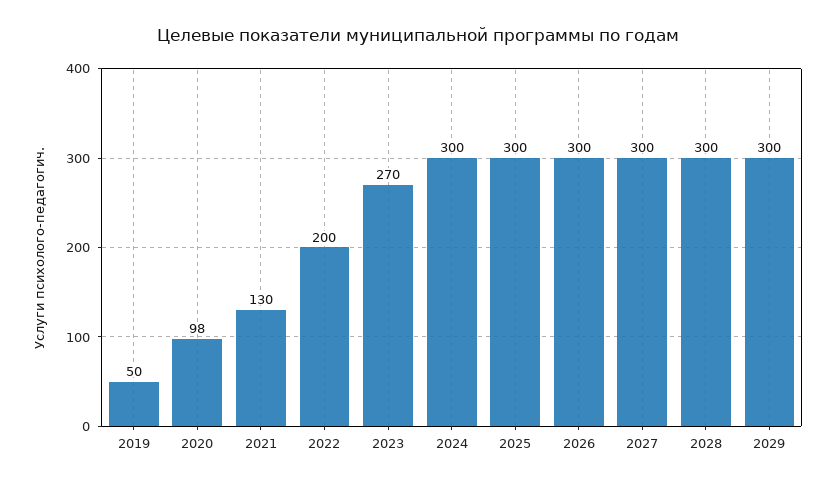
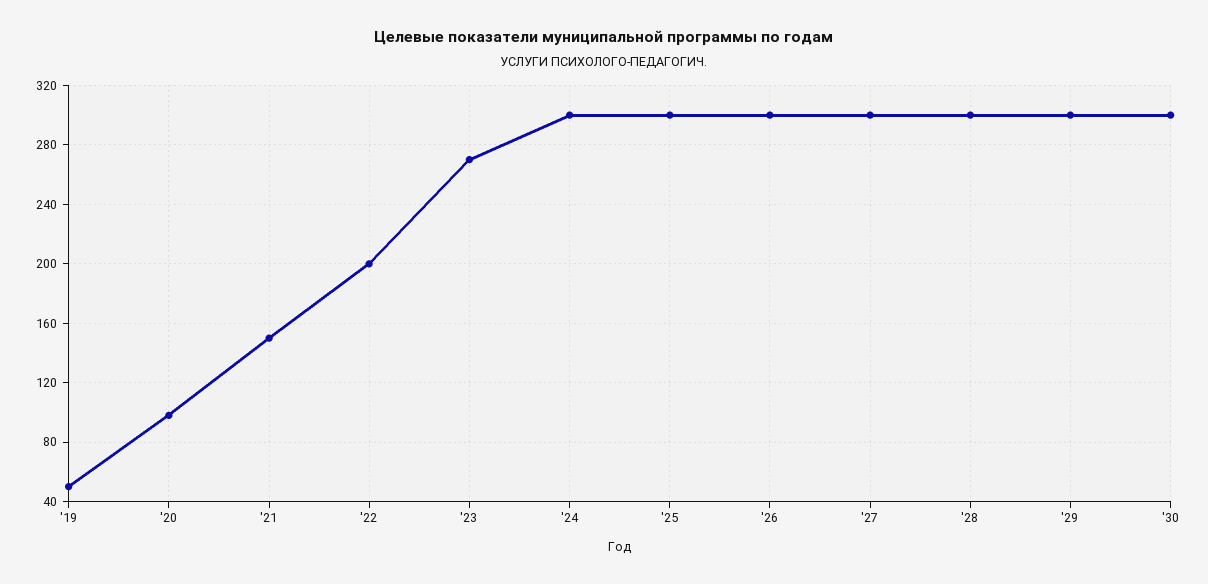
2021: 130 -> 150
'30: none -> 300

